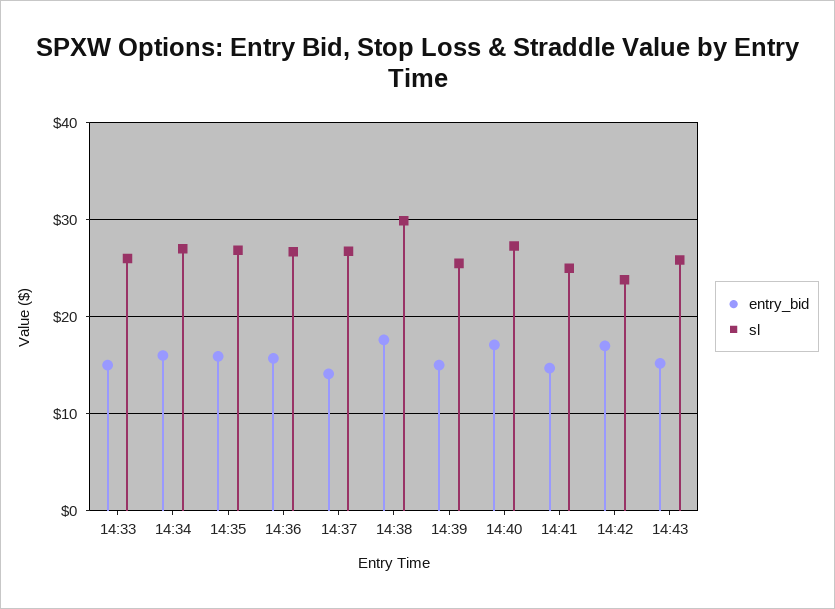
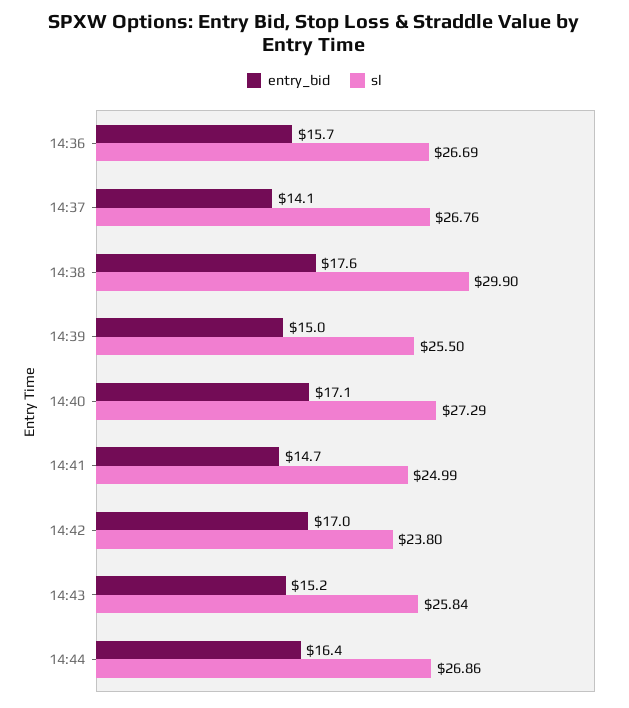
entry_bid, 14:33: 15 -> none
sl, 14:33: 26 -> none
entry_bid, 14:34: 16 -> none
sl, 14:34: 27 -> none
entry_bid, 14:35: 16 -> none
sl, 14:35: 27 -> none
entry_bid, 14:44: none -> 16.4
sl, 14:44: none -> 26.86

